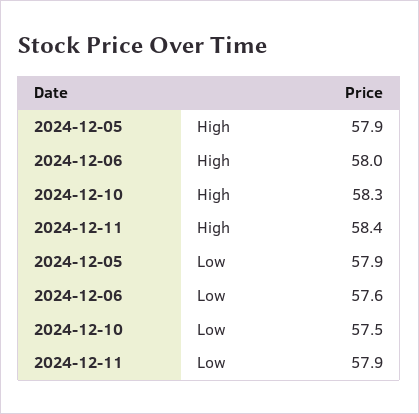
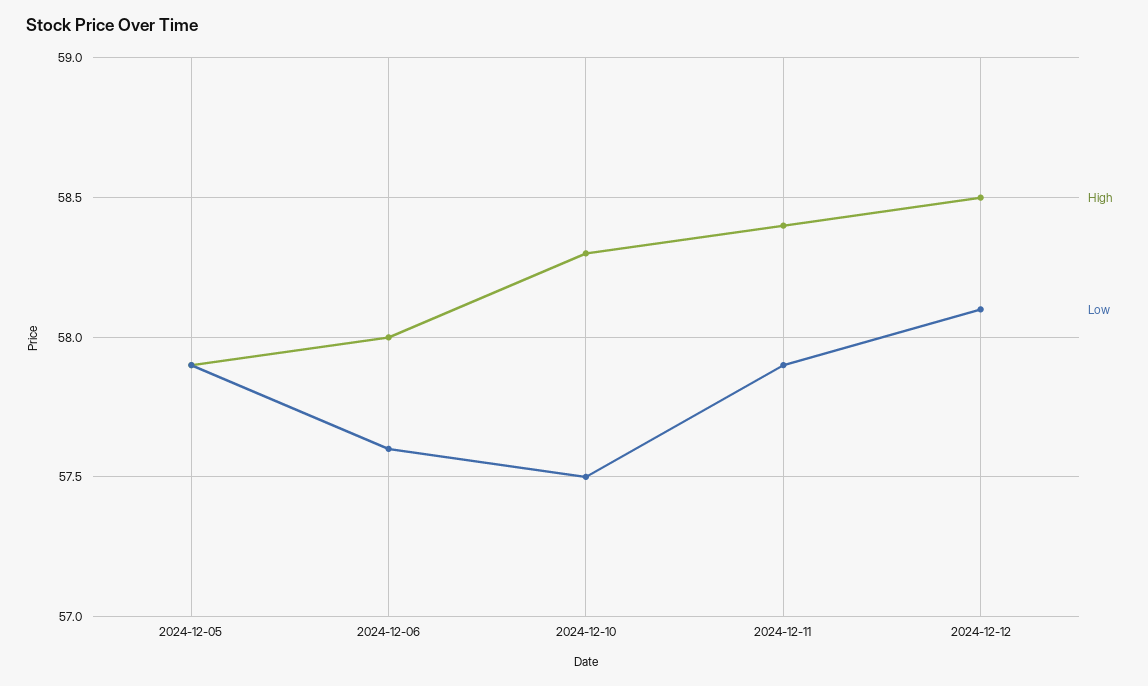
High, 2024-12-12: none -> 58.5
Low, 2024-12-12: none -> 58.1

